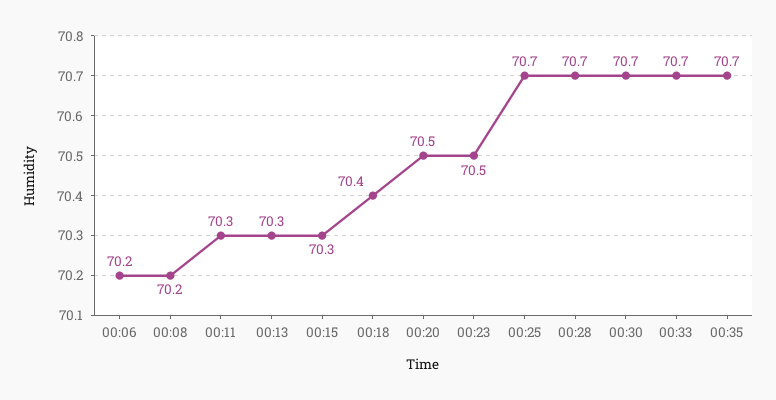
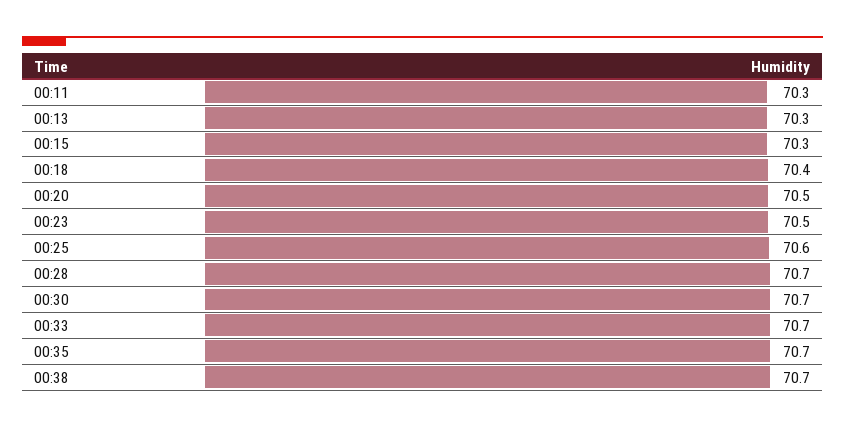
00:06: 70.2 -> none
00:08: 70.2 -> none
00:25: 70.7 -> 70.6
00:38: none -> 70.7

